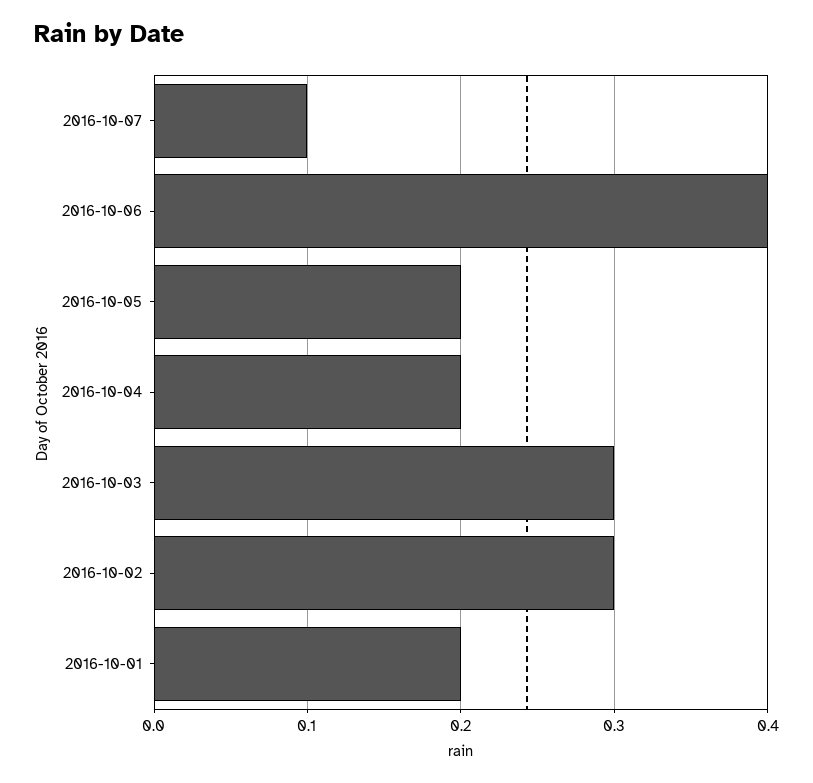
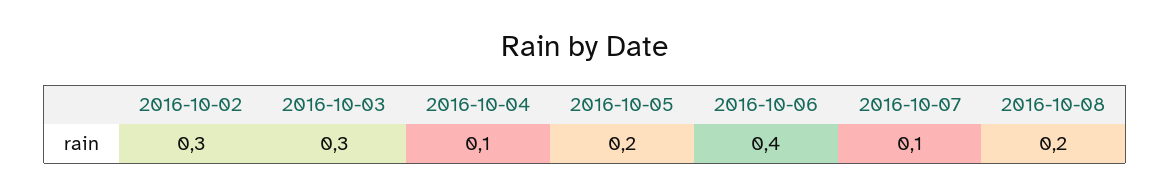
2016-10-04: 0.2 -> 0.1
2016-10-01: 0.2 -> none
2016-10-08: none -> 0.2

